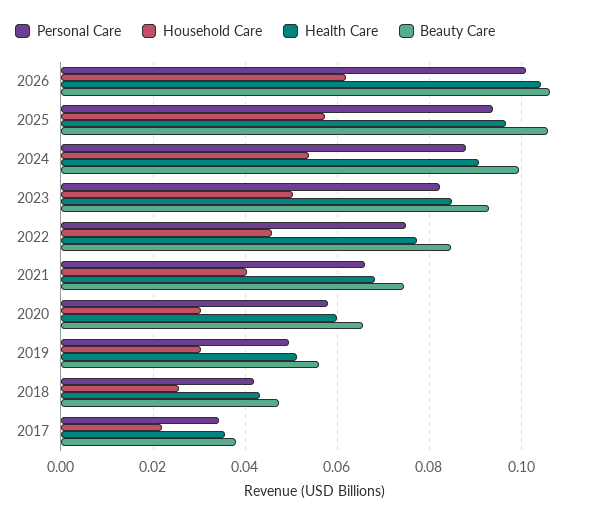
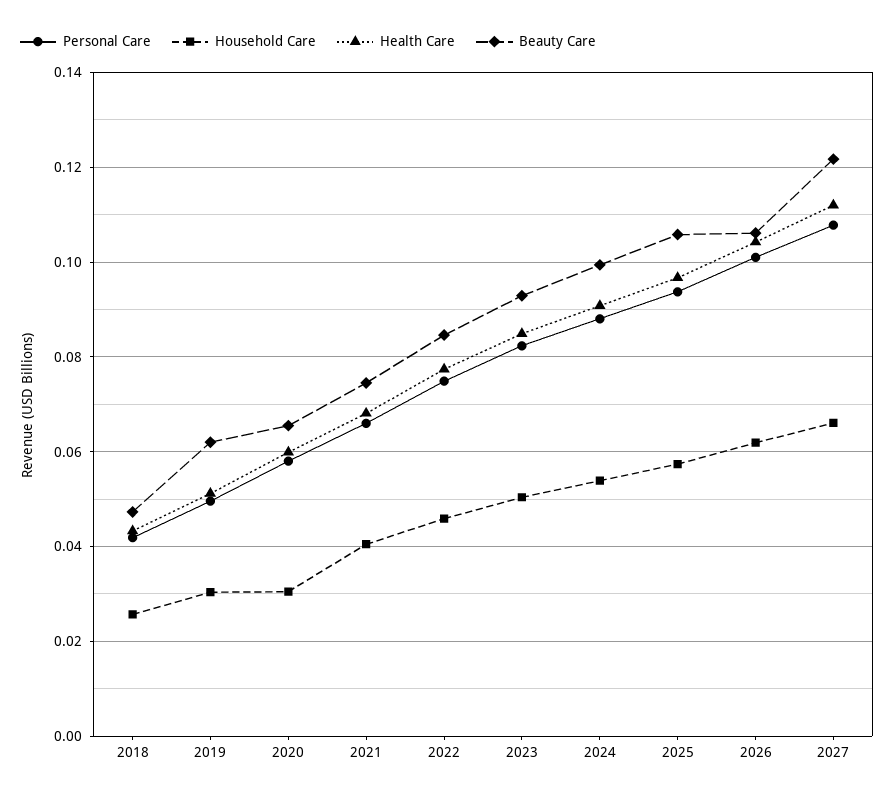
Beauty Care, 2019: 0.056 -> 0.062
Personal Care, 2017: 0.034 -> none
Household Care, 2017: 0.022 -> none
Health Care, 2017: 0.036 -> none
Beauty Care, 2017: 0.038 -> none
Personal Care, 2027: none -> 0.108
Household Care, 2027: none -> 0.066
Health Care, 2027: none -> 0.112
Beauty Care, 2027: none -> 0.122

